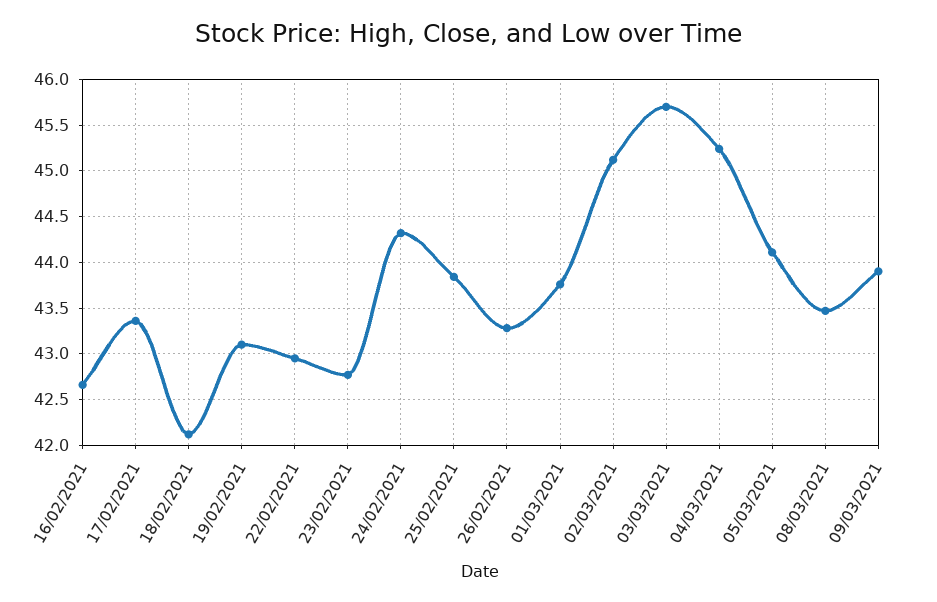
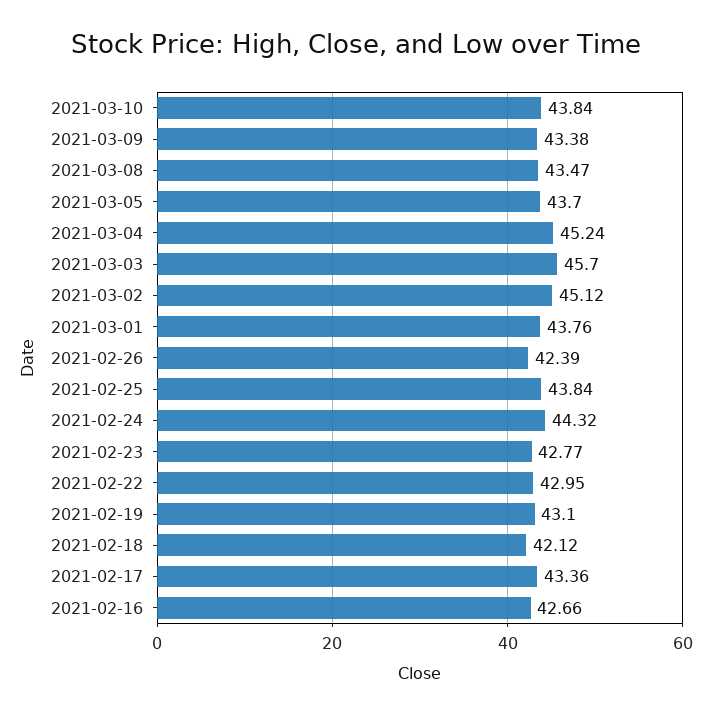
26/02/2021: 43.3 -> 42.39
05/03/2021: 44.1 -> 43.7
09/03/2021: 43.9 -> 43.38
2021-03-10: none -> 43.84

